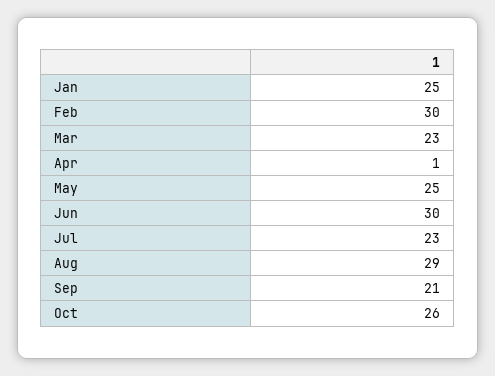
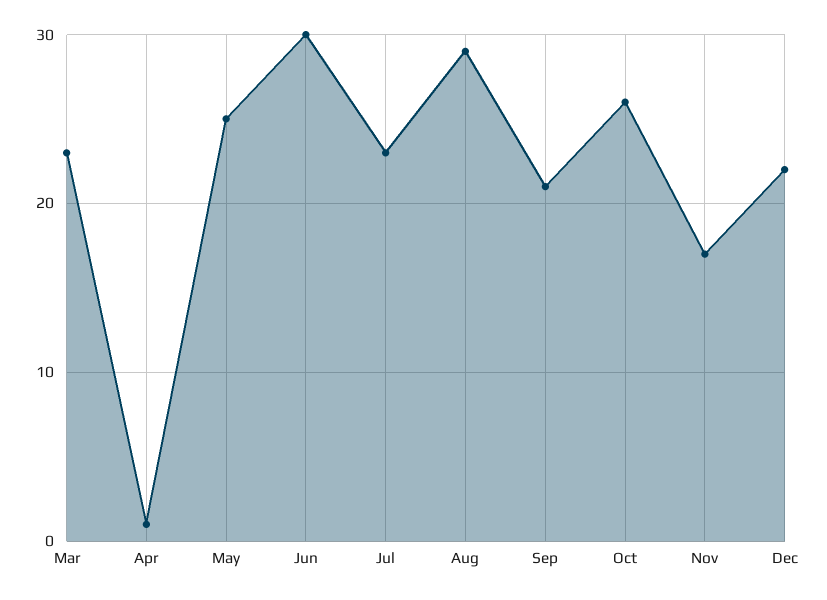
Jan: 25 -> none
Feb: 30 -> none
Nov: none -> 17
Dec: none -> 22

